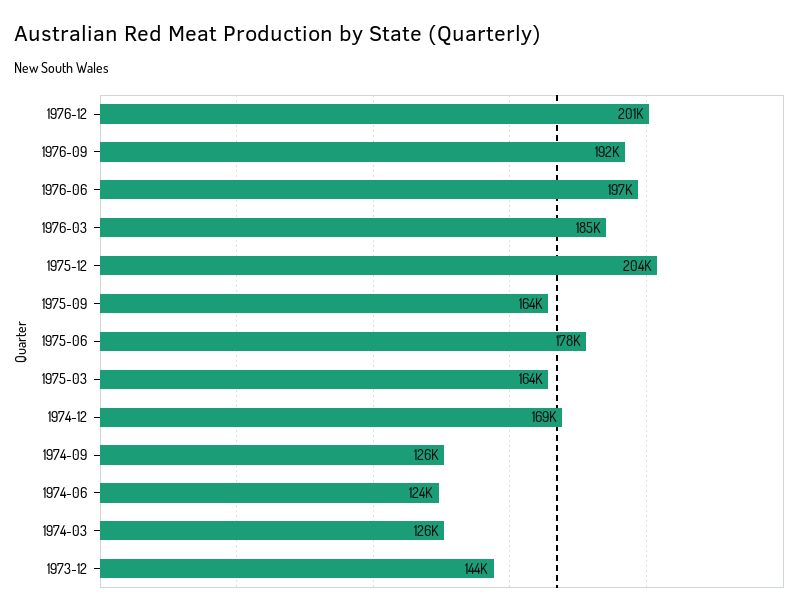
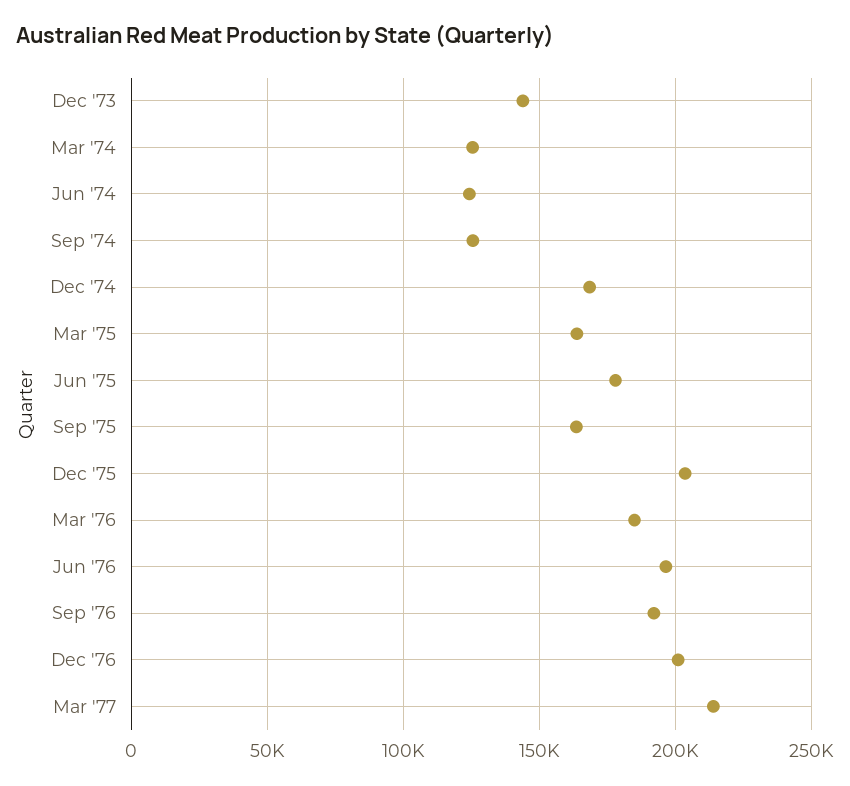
Mar '77: none -> 215000

